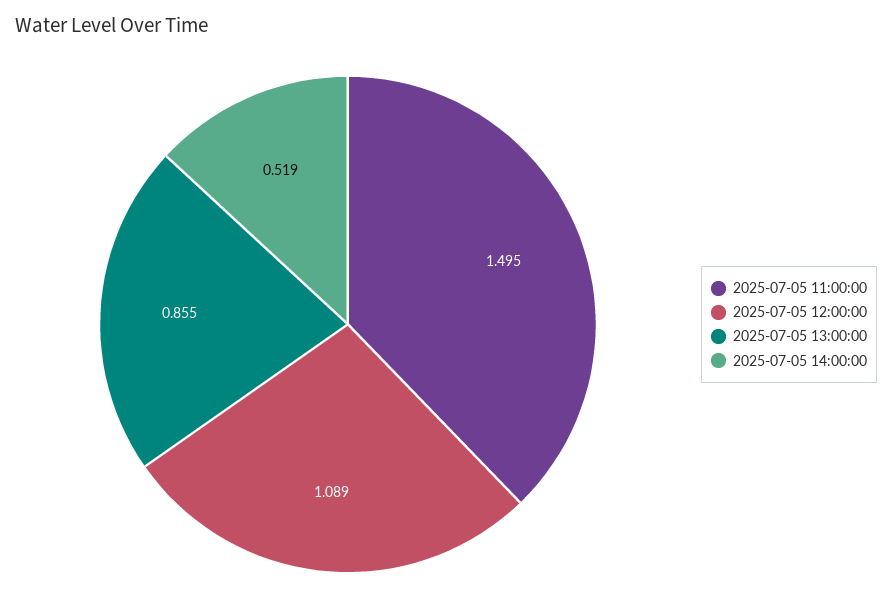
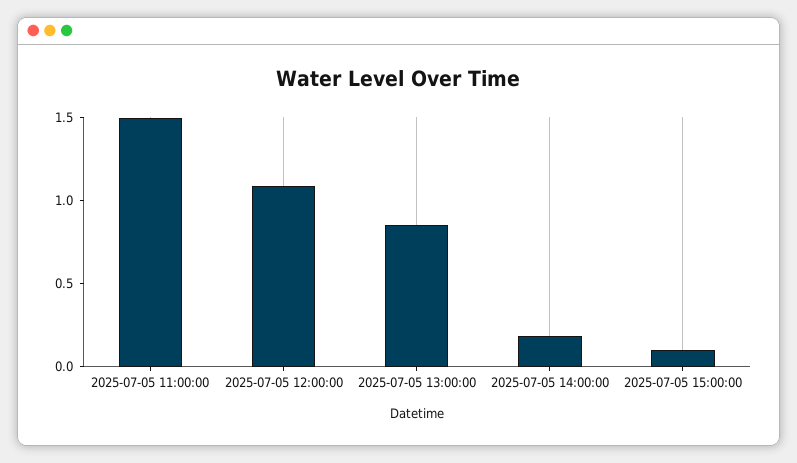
2025-07-05 14:00:00: 0.519 -> 0.2
2025-07-05 15:00:00: none -> 0.1

